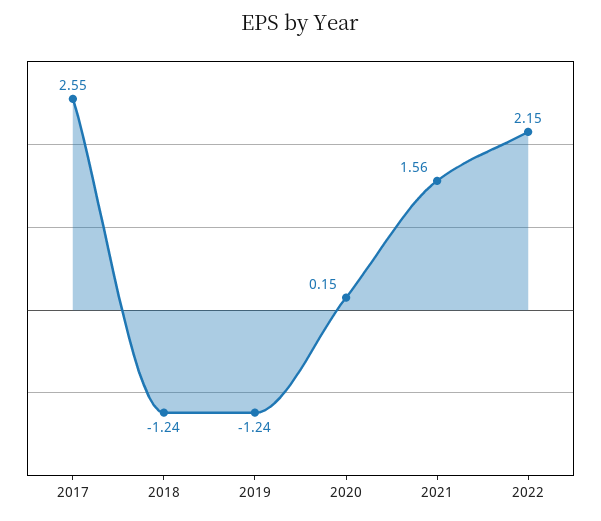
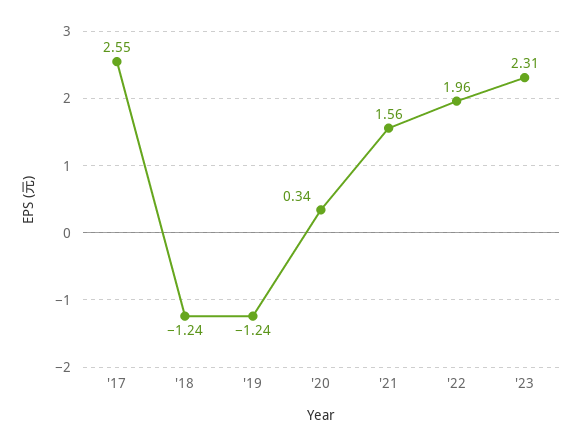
2020: 0.15 -> 0.34
2022: 2.15 -> 1.96
'23: none -> 2.31

